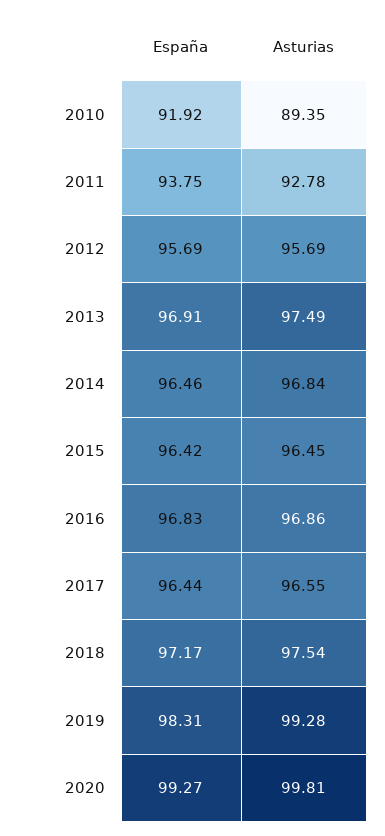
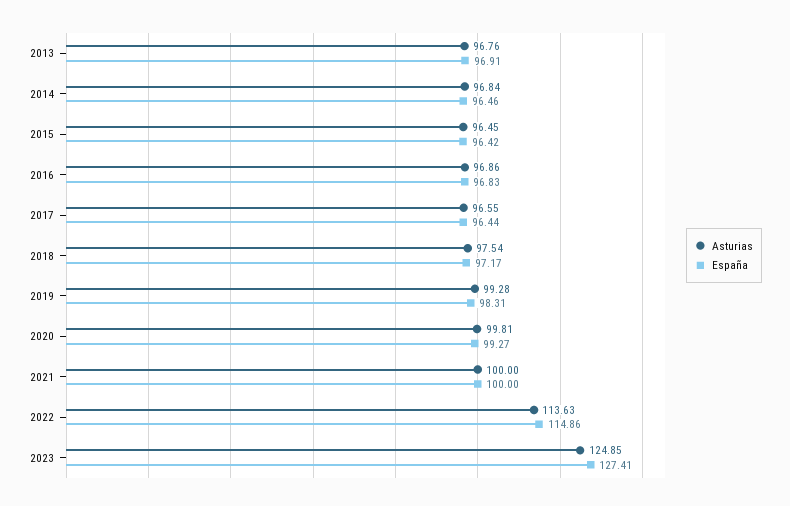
España, 2010: 91.92 -> none
Asturias, 2010: 89.35 -> none
España, 2011: 93.75 -> none
Asturias, 2011: 92.78 -> none
España, 2012: 95.69 -> none
Asturias, 2012: 95.69 -> none
Asturias, 2013: 97.49 -> 96.76
Asturias, 2021: none -> 100
España, 2021: none -> 100
Asturias, 2022: none -> 113.63
España, 2022: none -> 114.86
Asturias, 2023: none -> 124.85
España, 2023: none -> 127.41

